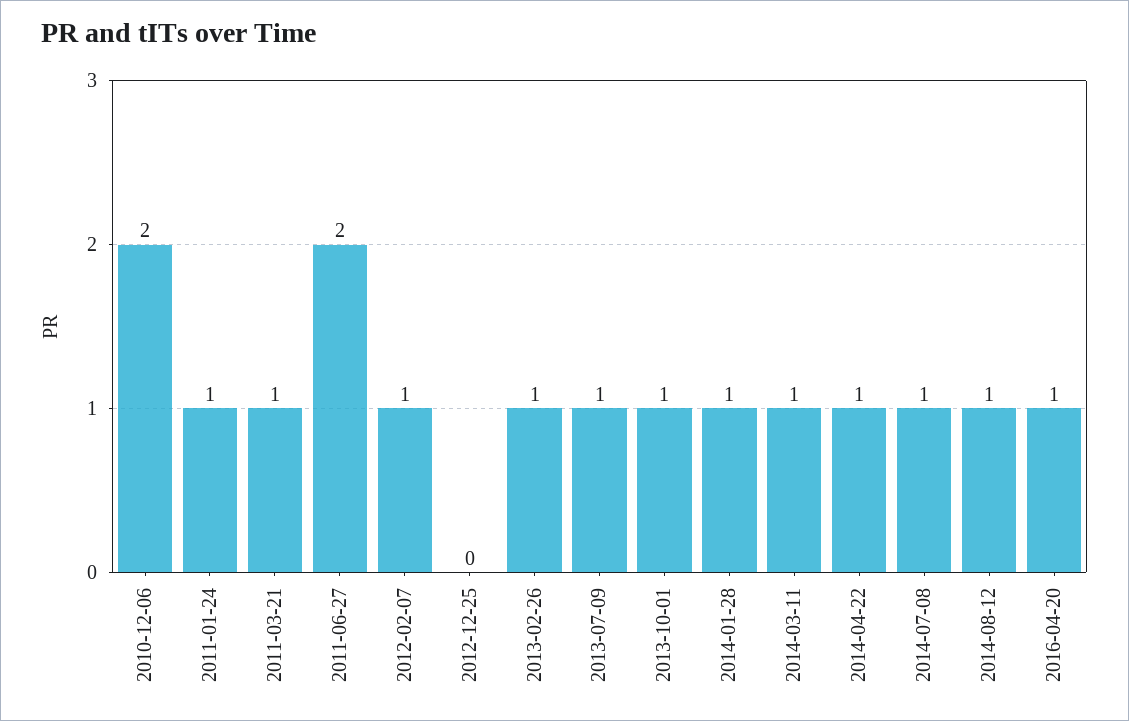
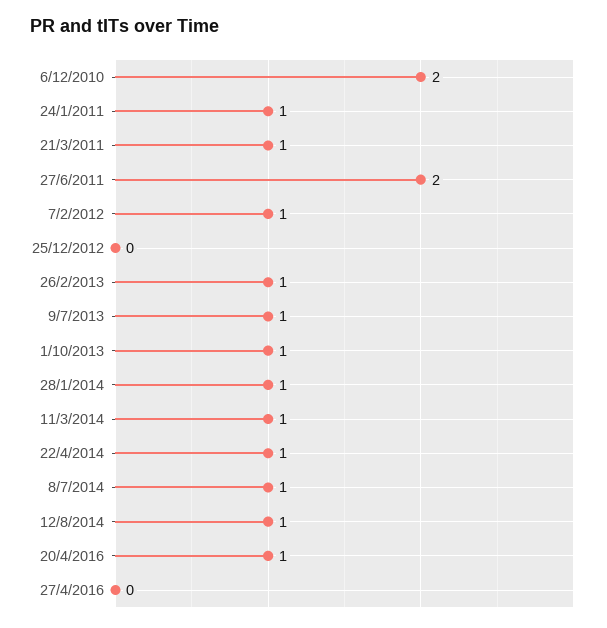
27/4/2016: none -> 0

